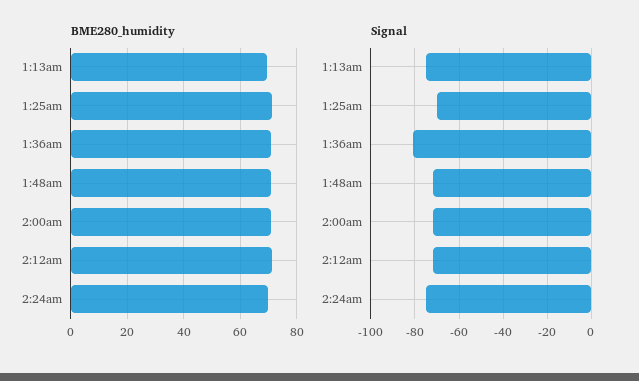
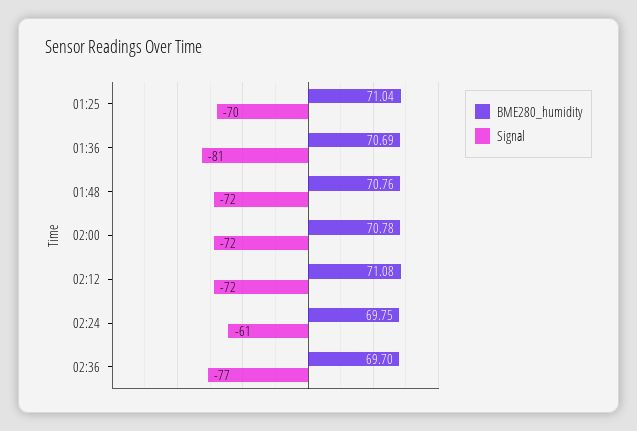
BME280_humidity, 1:13am: 70 -> none
Signal, 1:13am: -75 -> none
Signal, 2:24am: -75 -> -61
BME280_humidity, 02:36: none -> 69.7
Signal, 02:36: none -> -77

